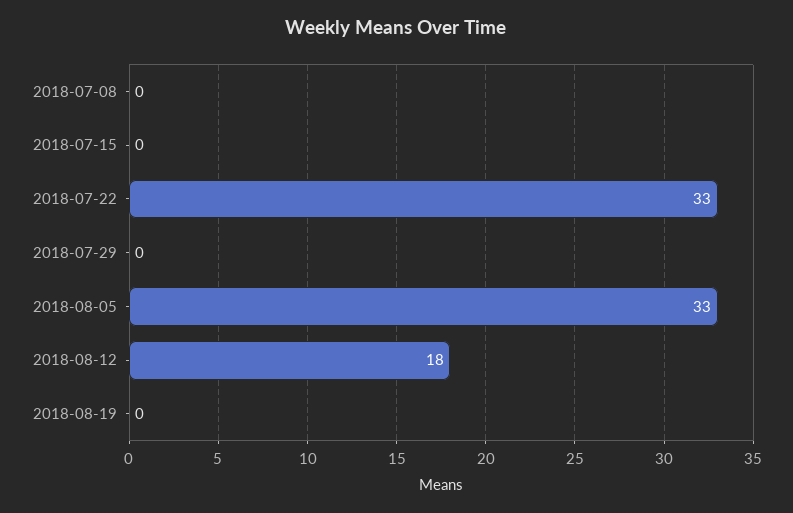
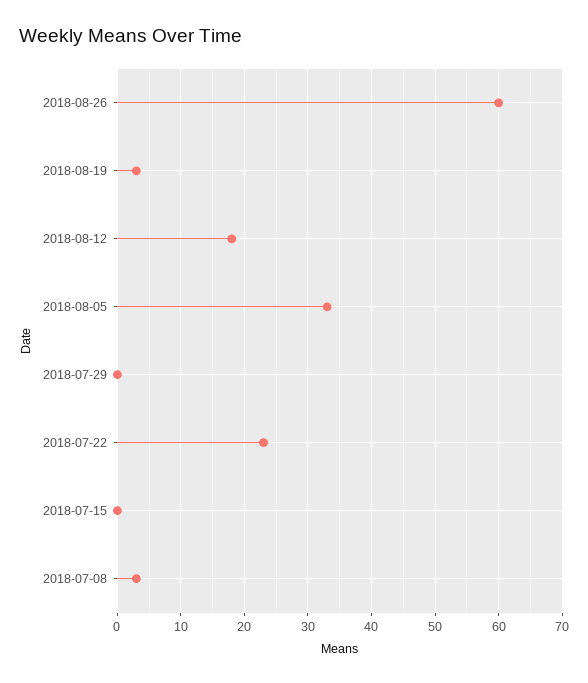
2018-07-08: 0 -> 3
2018-07-22: 33 -> 23
2018-08-19: 0 -> 3
2018-08-26: none -> 60

